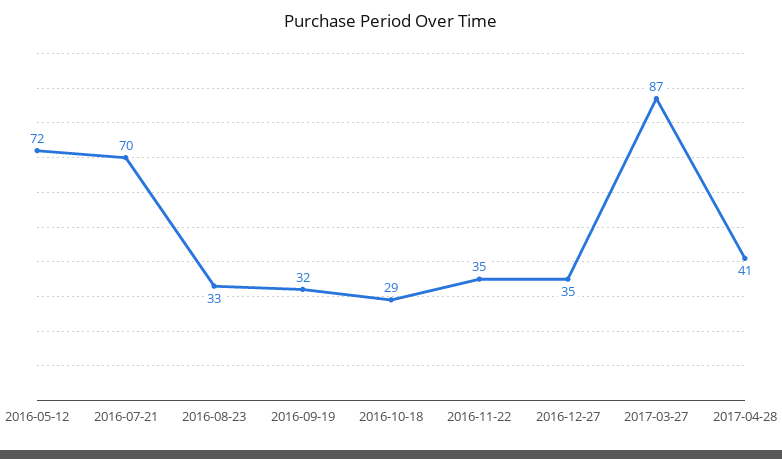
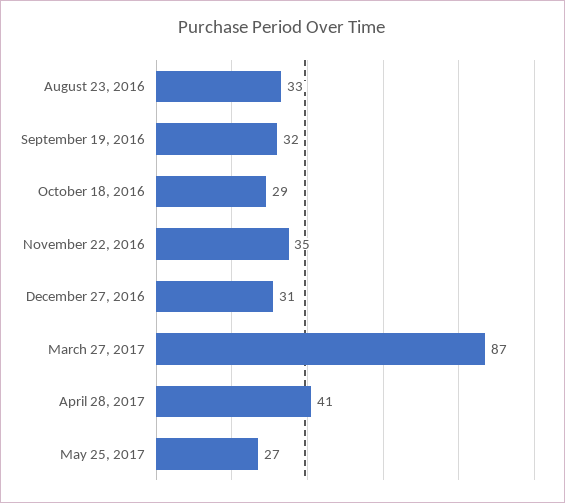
2016-05-12: 72 -> none
2016-07-21: 70 -> none
2016-12-27: 35 -> 31
May 25, 2017: none -> 27

